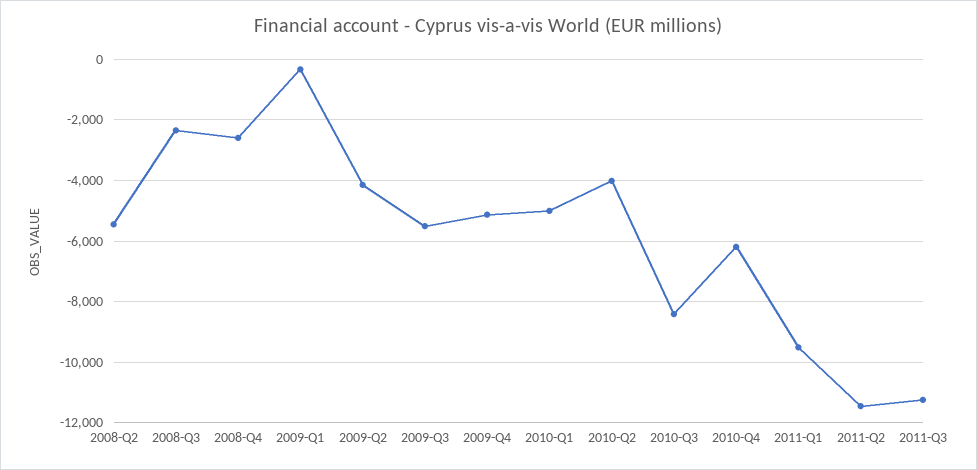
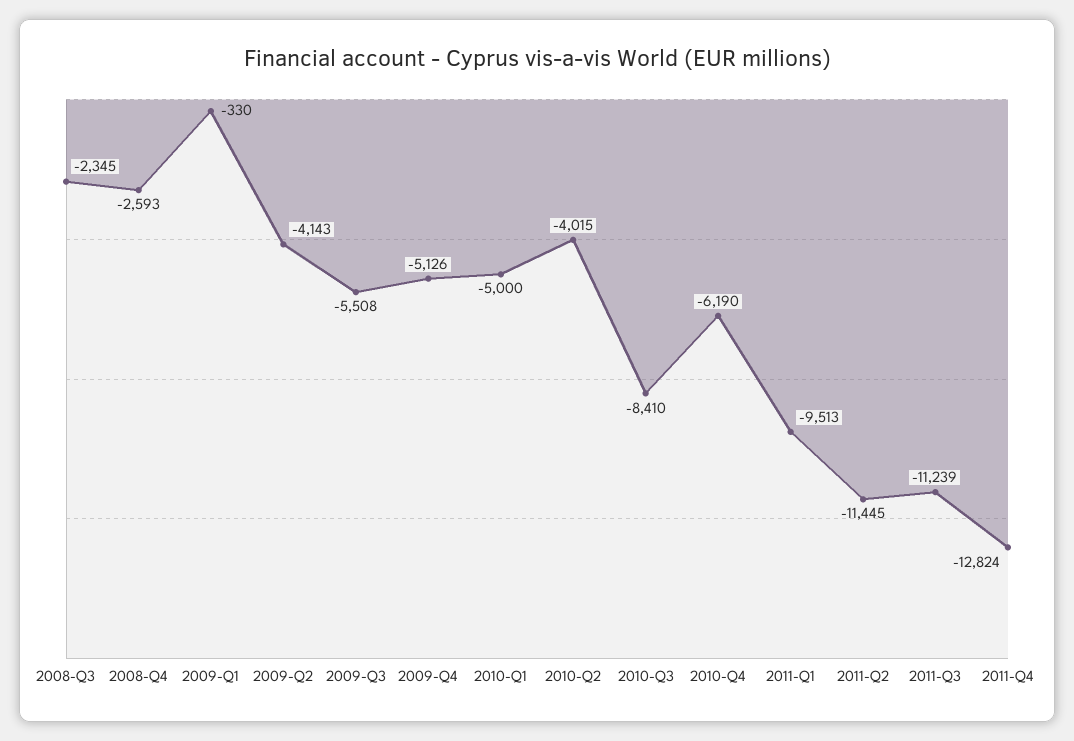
2008-Q2: -5400 -> none
2011-Q4: none -> -12824

